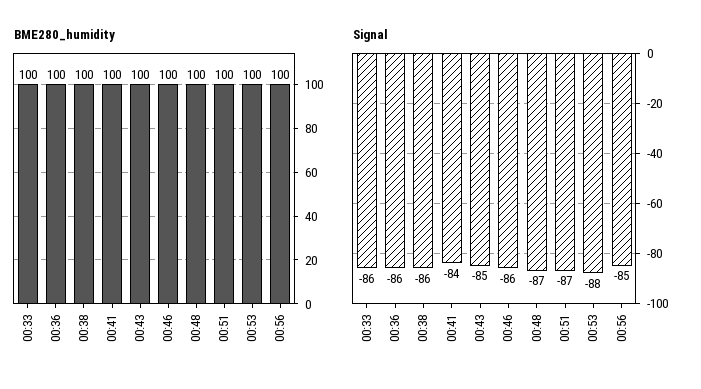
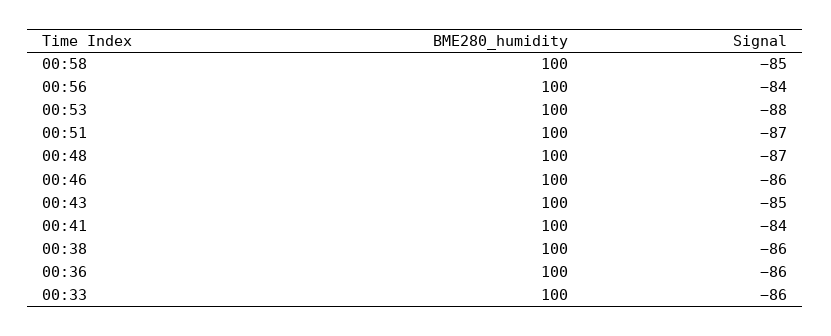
Signal, 00:56: -85 -> -84
BME280_humidity, 00:58: none -> 100
Signal, 00:58: none -> -85

